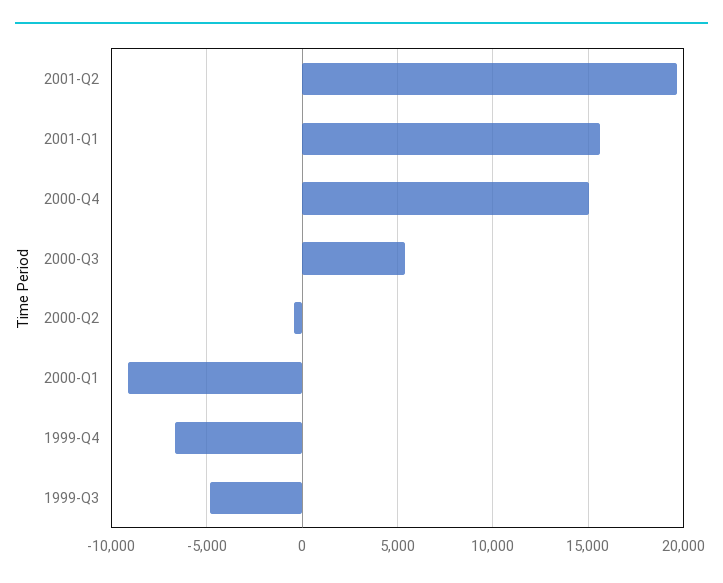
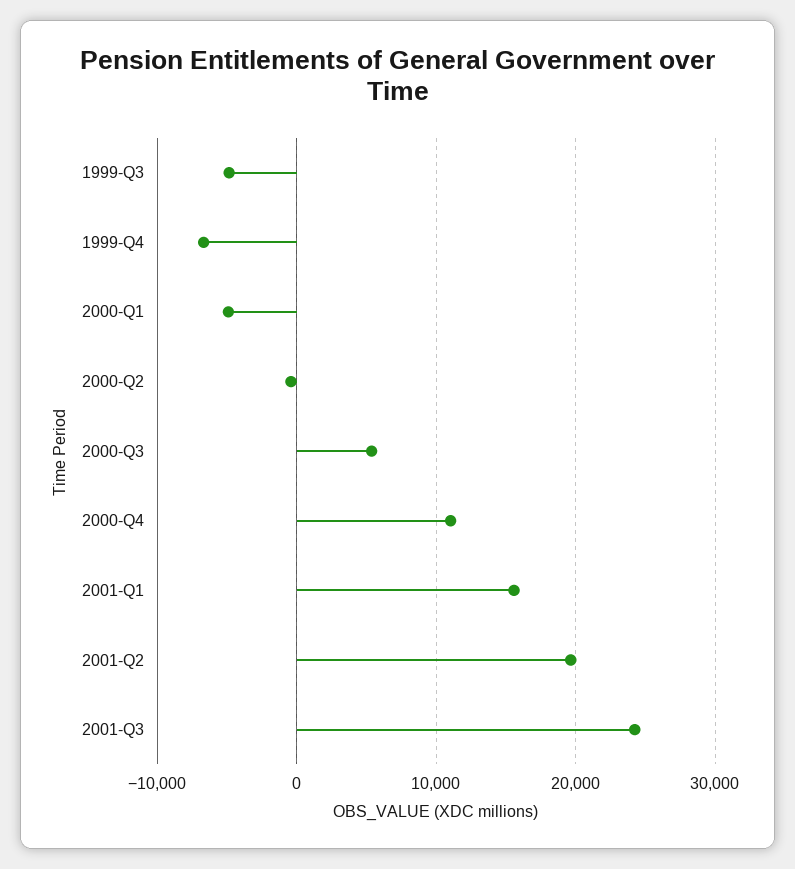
2000-Q4: 15000 -> 11000
2000-Q1: -9000 -> -5000
2001-Q3: none -> 24000

